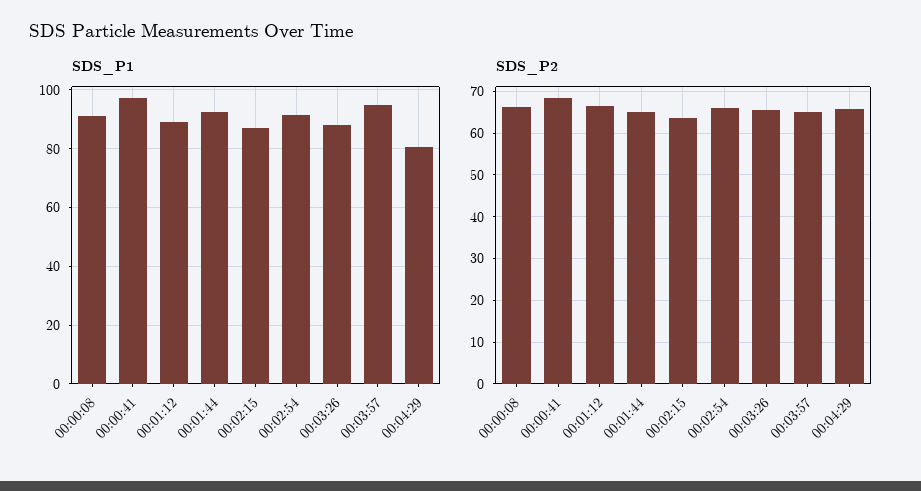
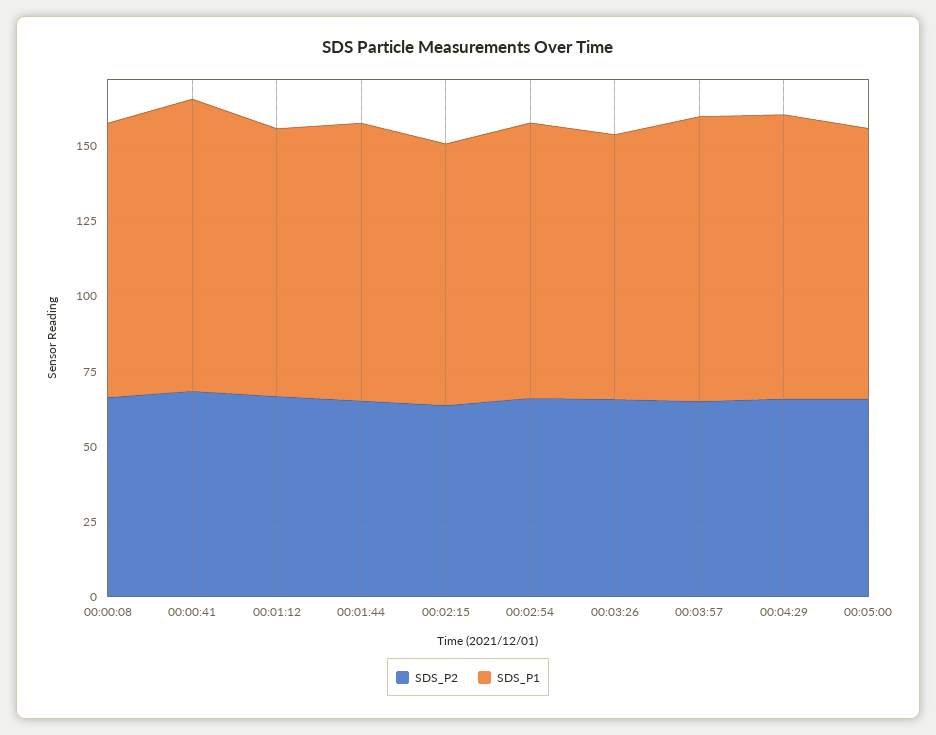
SDS_P1, 00:04:29: 80 -> 95
SDS_P2, 00:05:00: none -> 65
SDS_P1, 00:05:00: none -> 90

